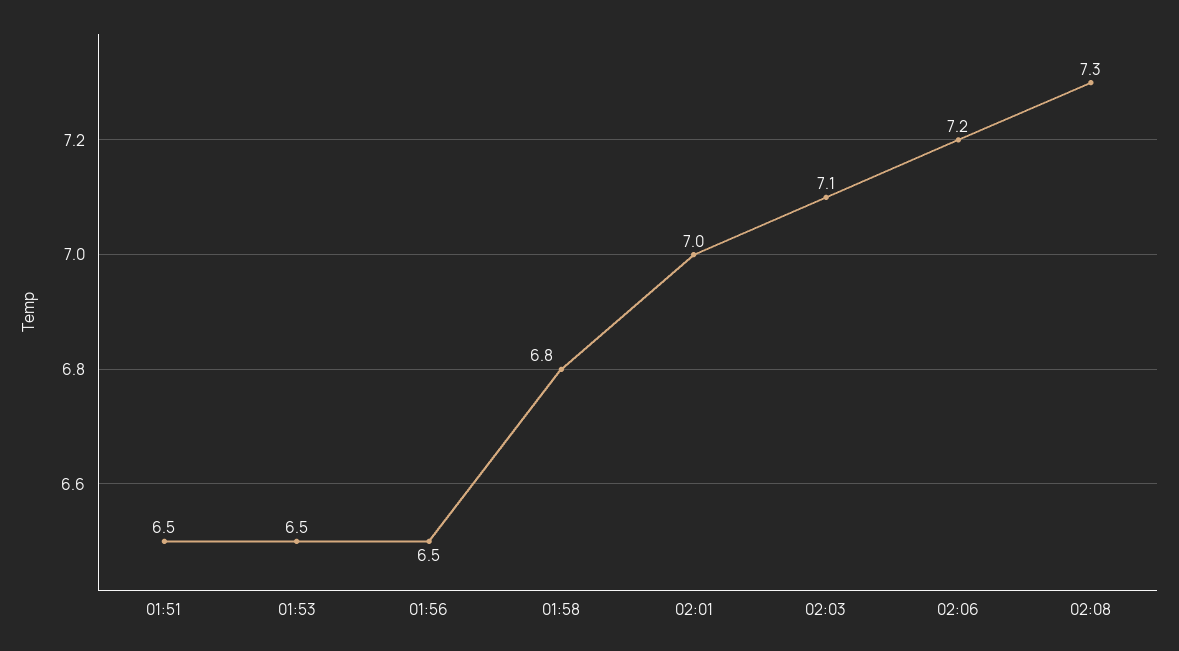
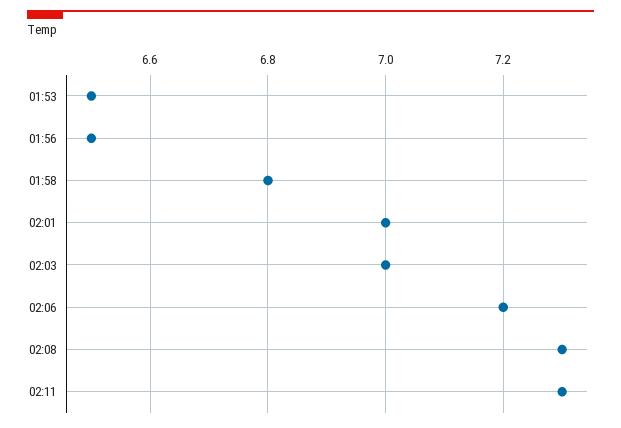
01:51: 6.5 -> none
02:03: 7.1 -> 7
02:11: none -> 7.3

